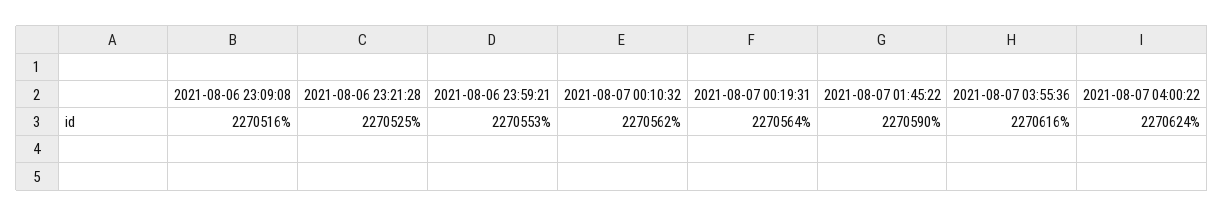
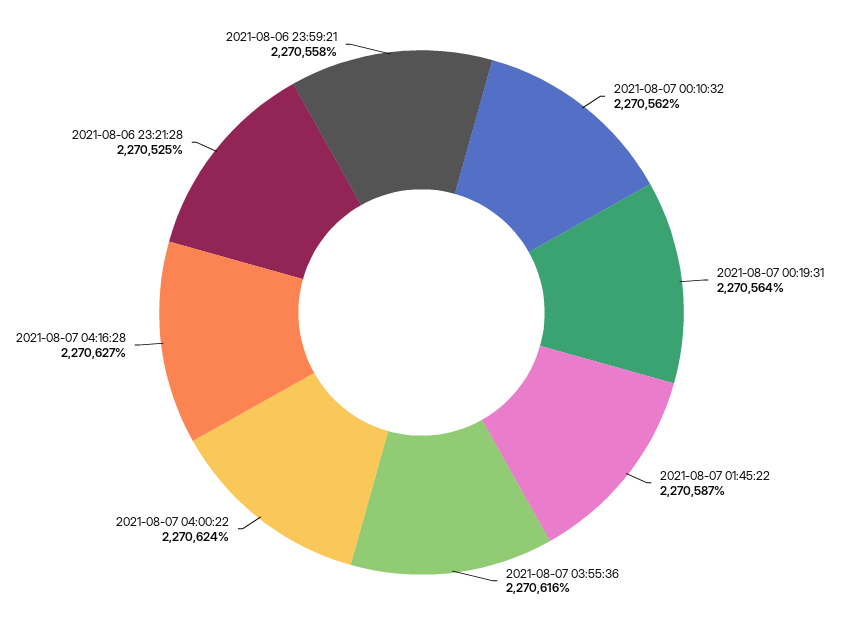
2021-08-06 23:09:08: 2270516 -> none
2021-08-06 23:59:21: 2270553 -> 2270558
2021-08-07 01:45:22: 2270590 -> 2270587
2021-08-07 04:16:28: none -> 2270627

